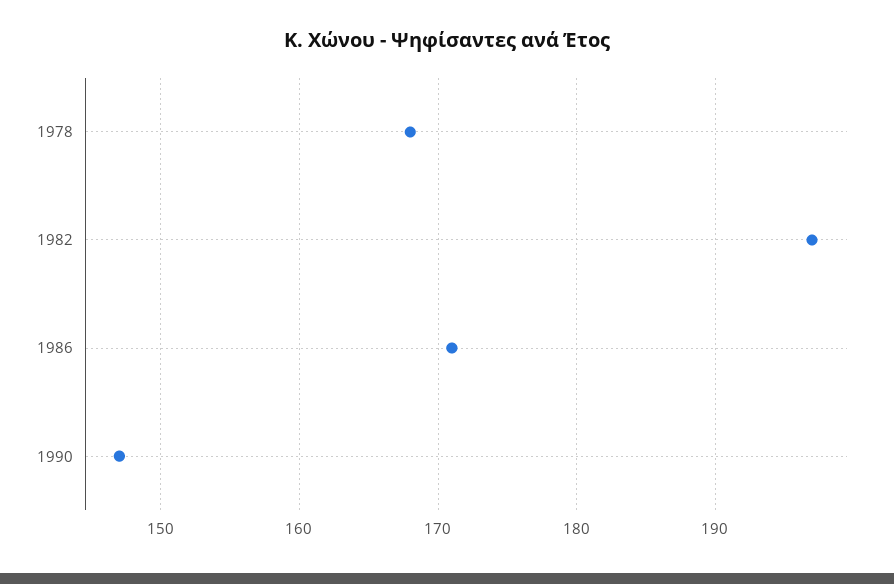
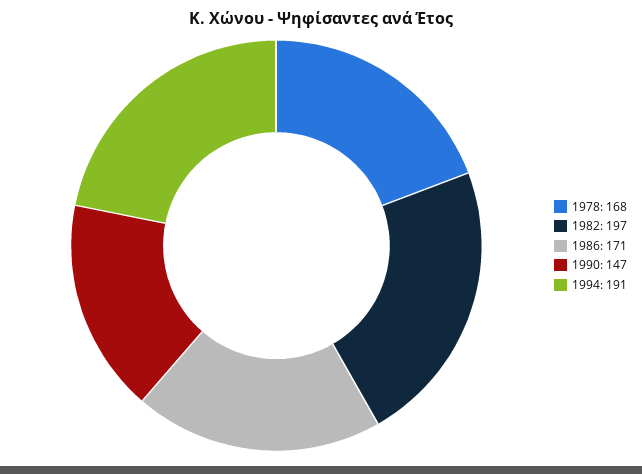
1994: none -> 191

